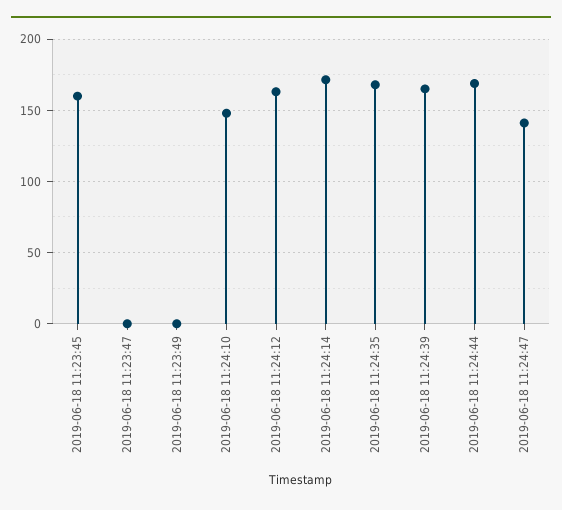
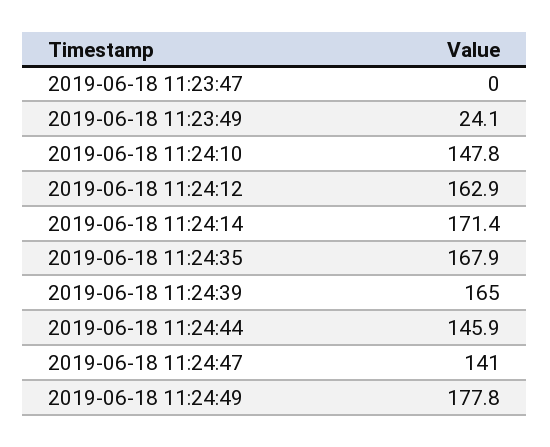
2019-06-18 11:23:45: 160 -> none
2019-06-18 11:23:49: 0 -> 24.1
2019-06-18 11:24:44: 170 -> 145.9
2019-06-18 11:24:49: none -> 177.8

